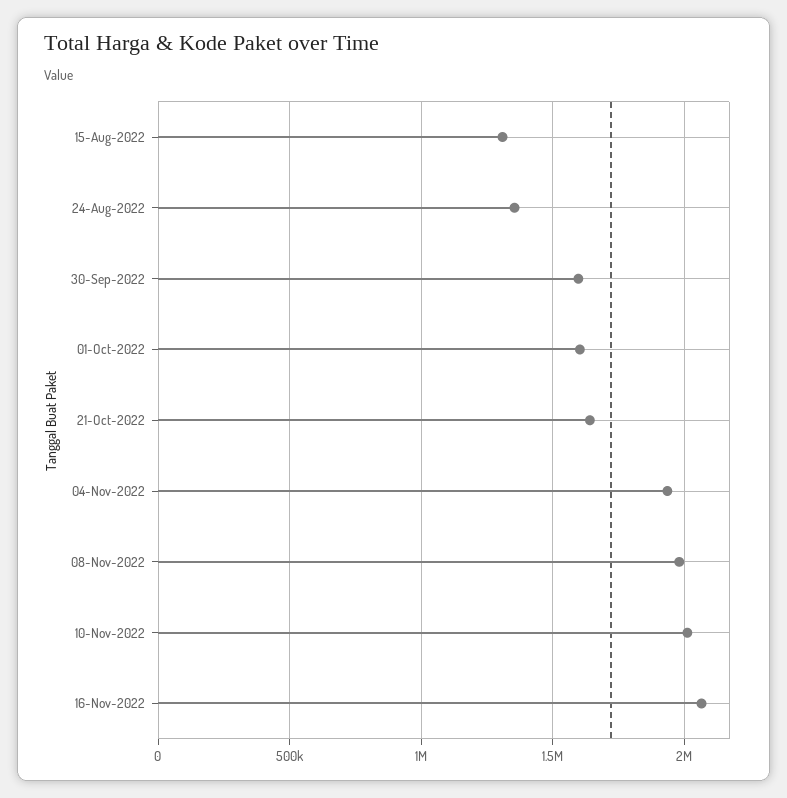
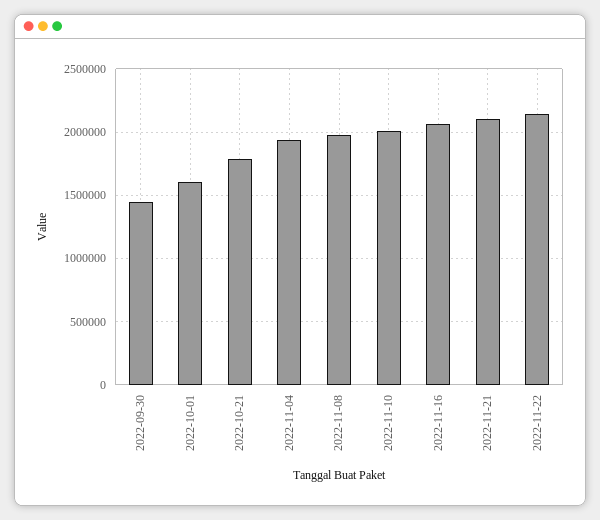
15-Aug-2022: 1300000 -> none
24-Aug-2022: 1350000 -> none
30-Sep-2022: 1600000 -> 1450000
21-Oct-2022: 1650000 -> 1800000
2022-11-21: none -> 2100000
2022-11-22: none -> 2150000

